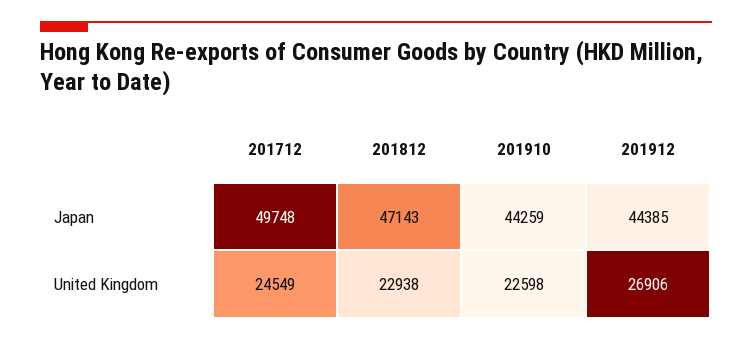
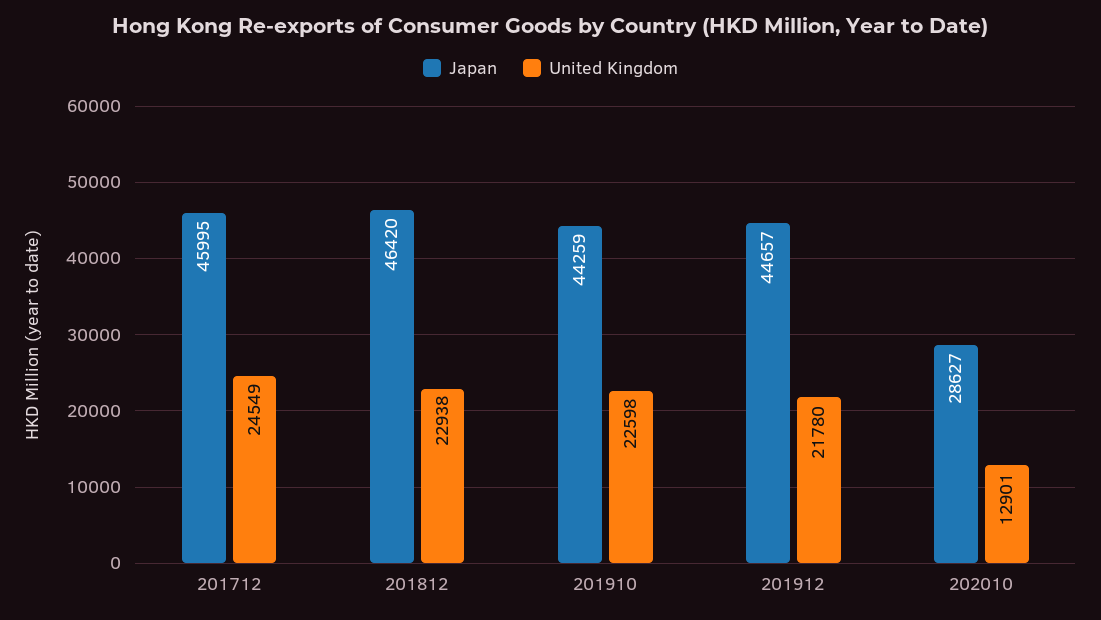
Japan, 201712: 49748 -> 45995
Japan, 201812: 47143 -> 46420
Japan, 201912: 44385 -> 44657
United Kingdom, 201912: 26906 -> 21780
Japan, 202010: none -> 28627
United Kingdom, 202010: none -> 12901

